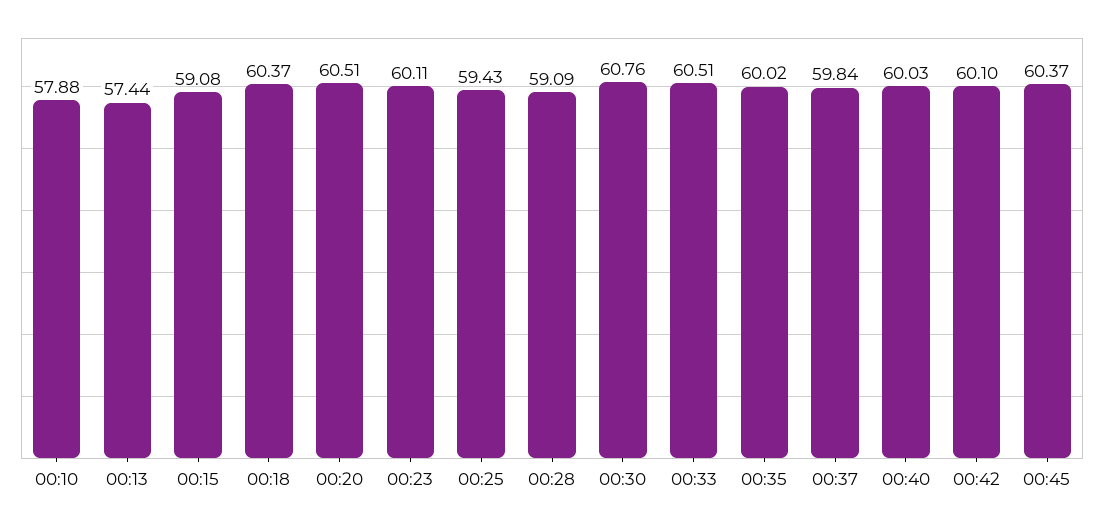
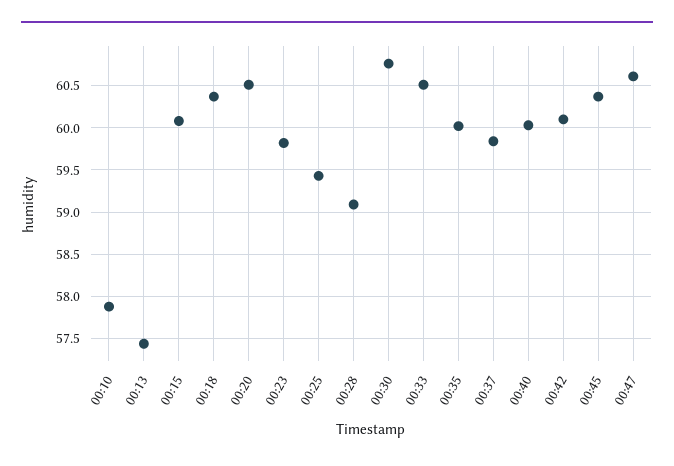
00:15: 59.08 -> 60.1
00:23: 60.11 -> 59.8
00:47: none -> 60.6

